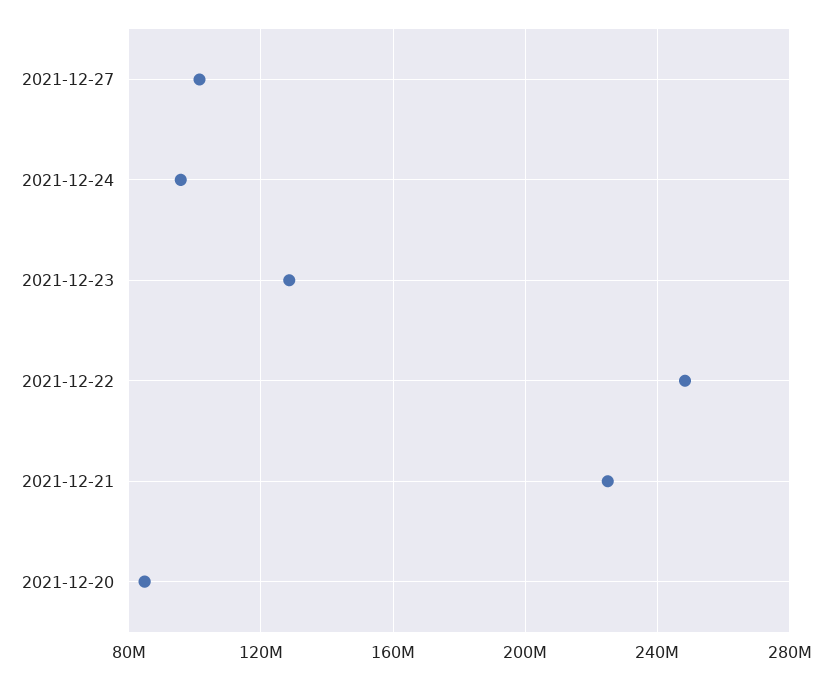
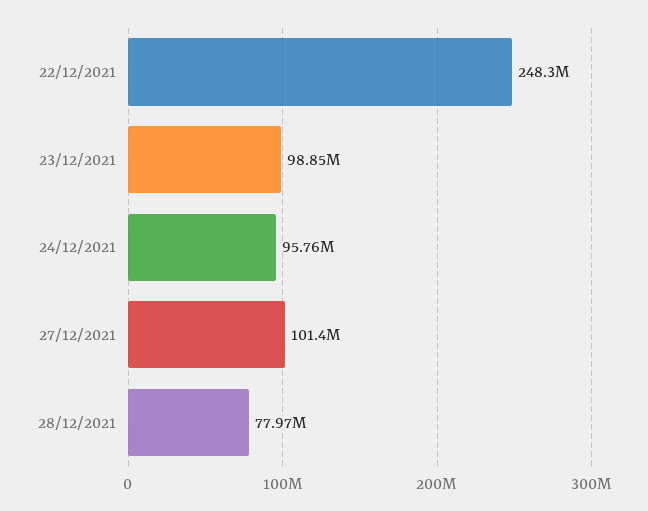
2021-12-23: 130000000 -> 98850000
2021-12-21: 225000000 -> none
2021-12-20: 85000000 -> none
28/12/2021: none -> 77970000

